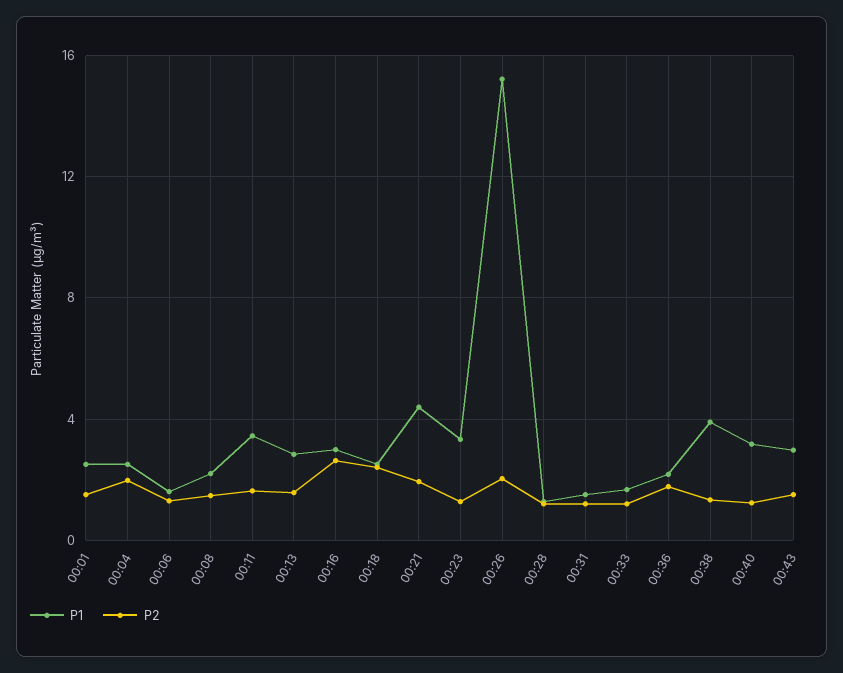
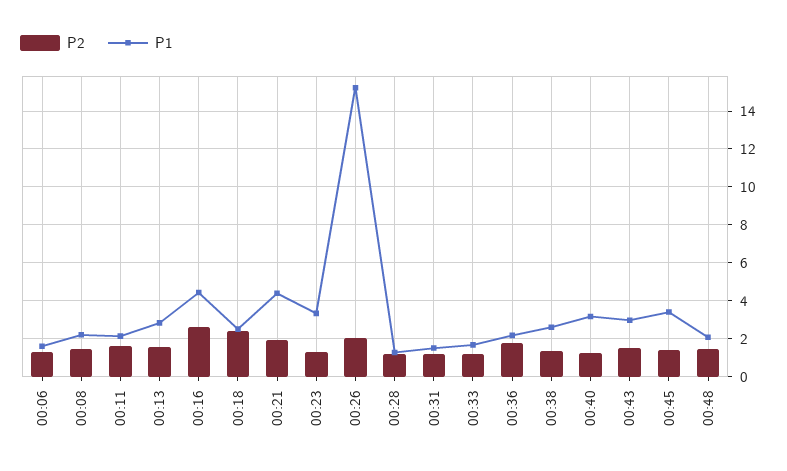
P1, 00:01: 2.5 -> none
P2, 00:01: 1.5 -> none
P1, 00:04: 2.5 -> none
P2, 00:04: 2 -> none
P1, 00:11: 3.5 -> 2
P1, 00:16: 3 -> 4.5
P1, 00:38: 4 -> 2.5
P2, 00:45: none -> 1.5
P1, 00:45: none -> 3.5
P2, 00:48: none -> 1.5
P1, 00:48: none -> 2

